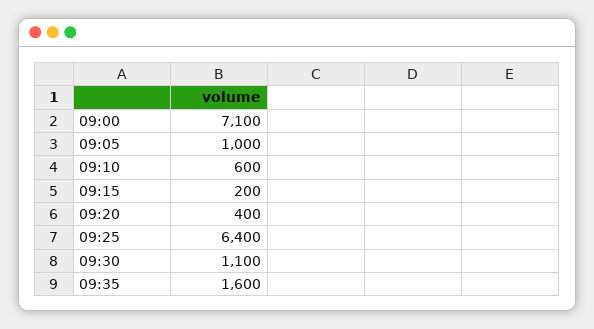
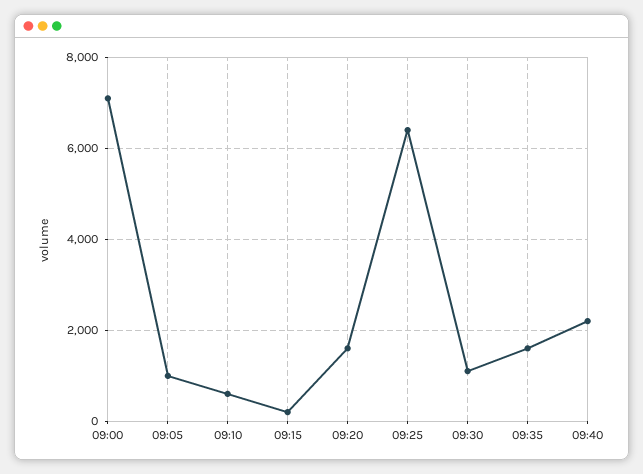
09:20: 400 -> 1600
09:40: none -> 2200

